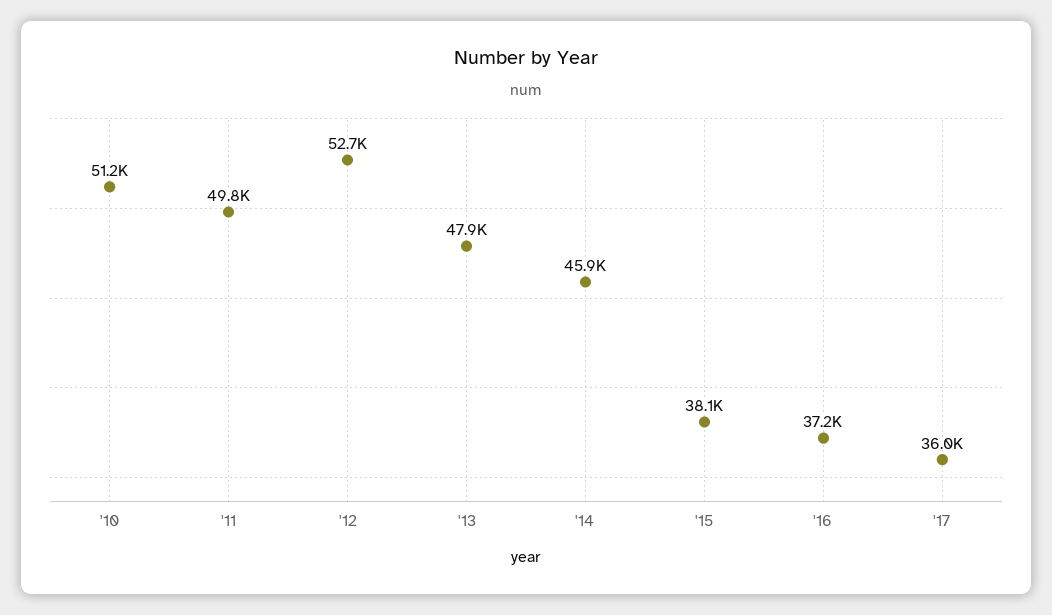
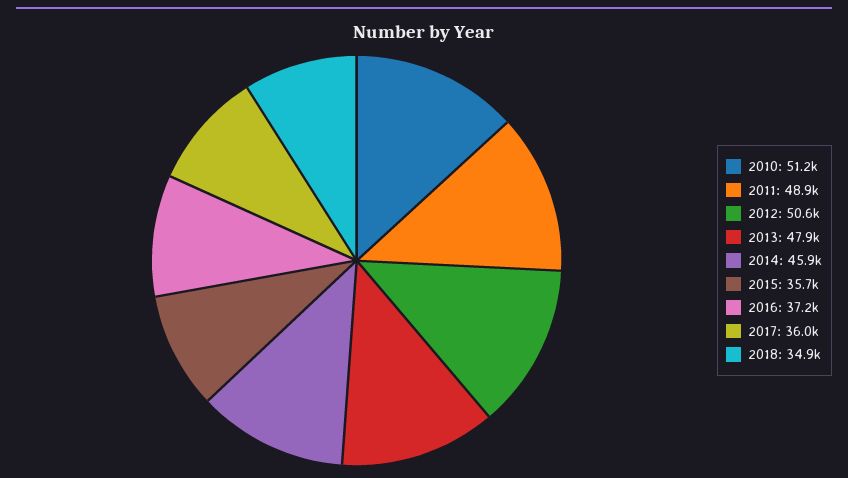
'11: 49800 -> 48900
'12: 52700 -> 50600
'15: 38100 -> 35700
2018: none -> 34900

